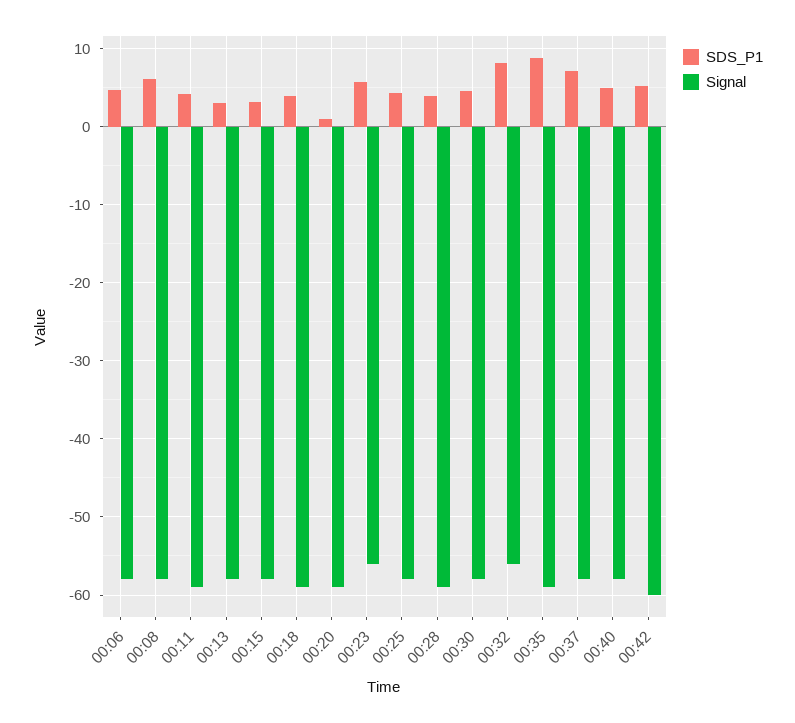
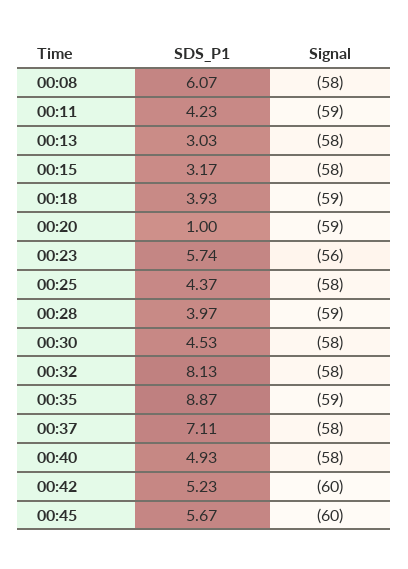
SDS_P1, 00:06: 5 -> none
Signal, 00:06: -58 -> none
Signal, 00:32: -56 -> -58
SDS_P1, 00:45: none -> 5.67
Signal, 00:45: none -> -60

